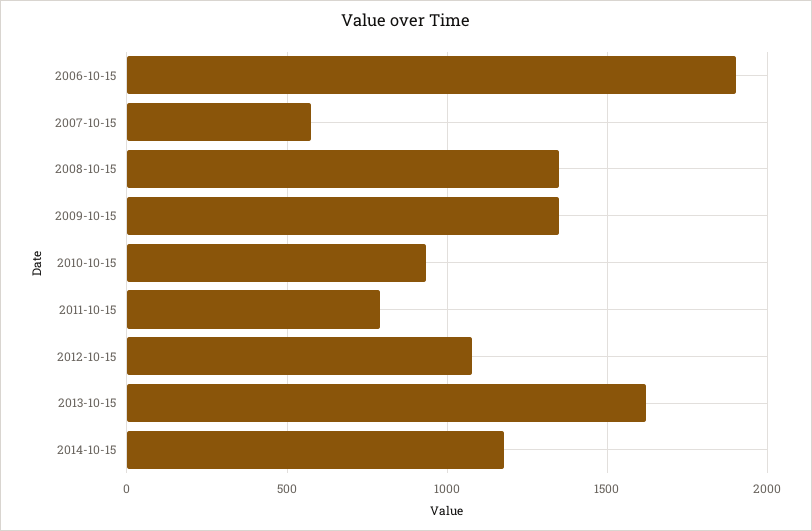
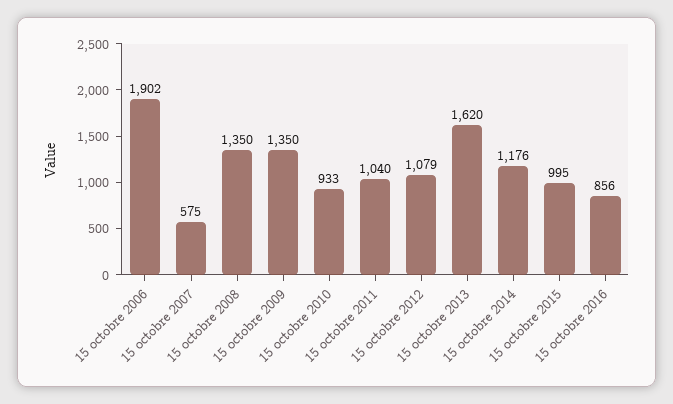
2011-10-15: 800 -> 1040
15 octobre 2015: none -> 995
15 octobre 2016: none -> 856

